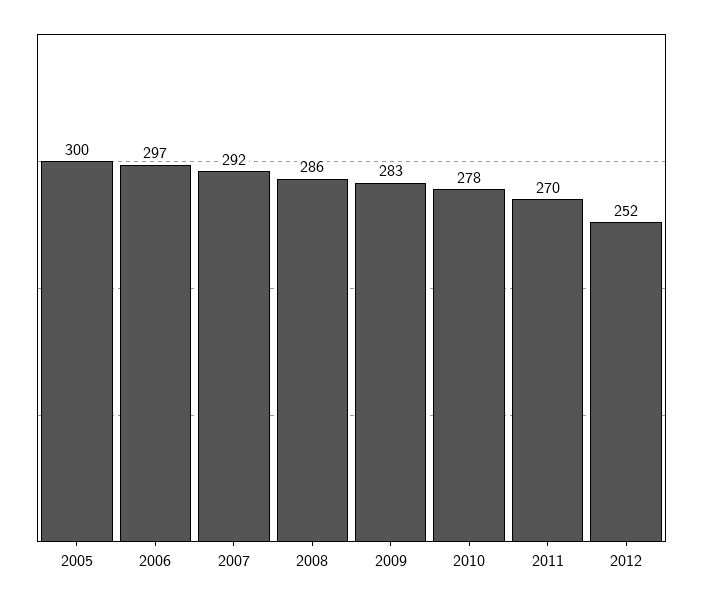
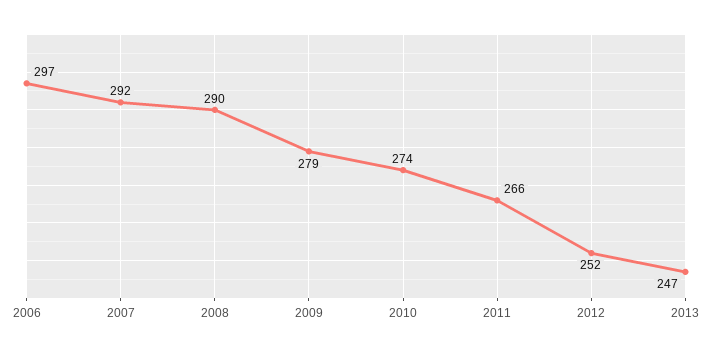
2005: 300 -> none
2008: 286 -> 290
2009: 283 -> 279
2010: 278 -> 274
2011: 270 -> 266
2013: none -> 247

